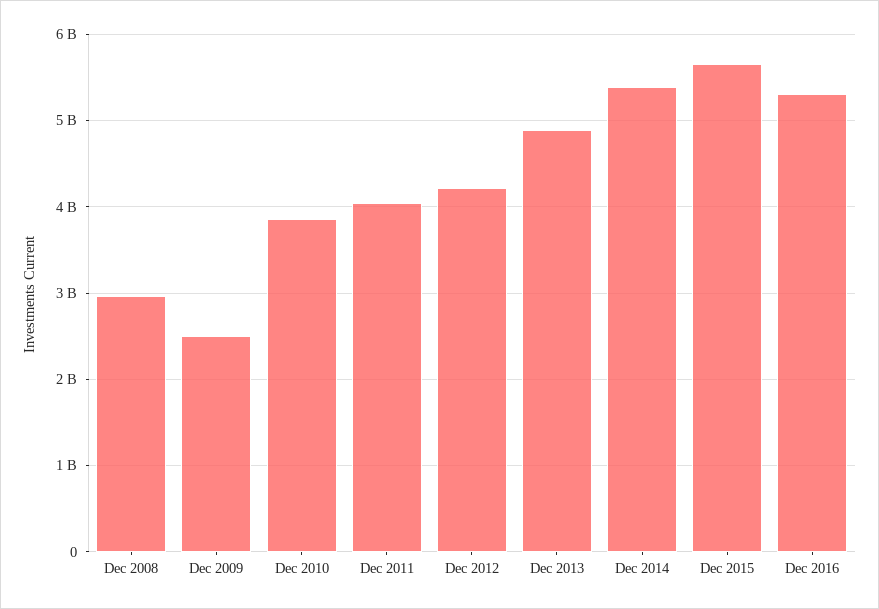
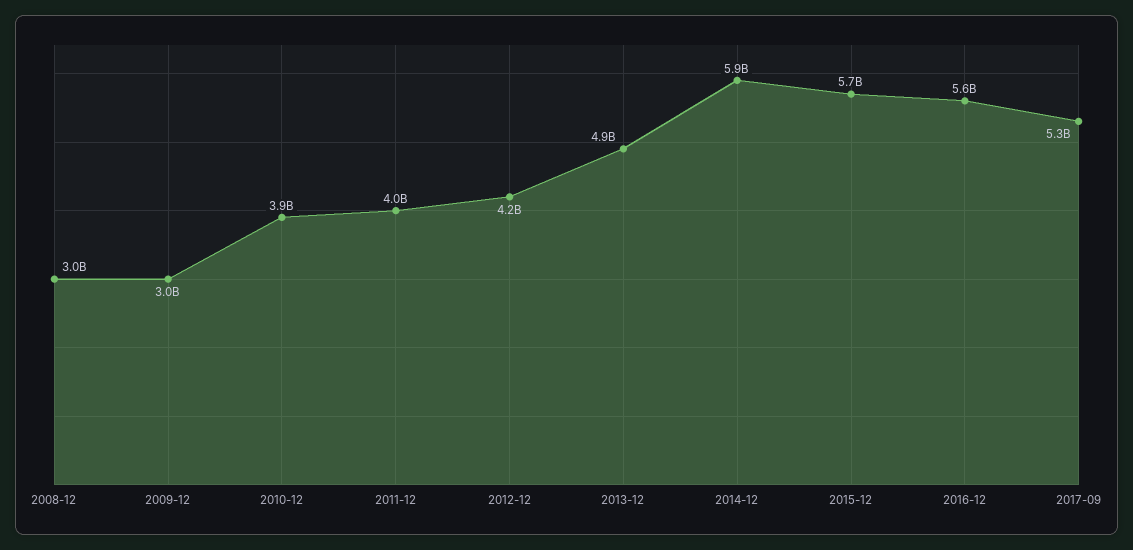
Dec 2009: 2500000000 -> 3000000000
Dec 2014: 5400000000 -> 5900000000
Dec 2016: 5300000000 -> 5600000000
2017-09: none -> 5300000000

